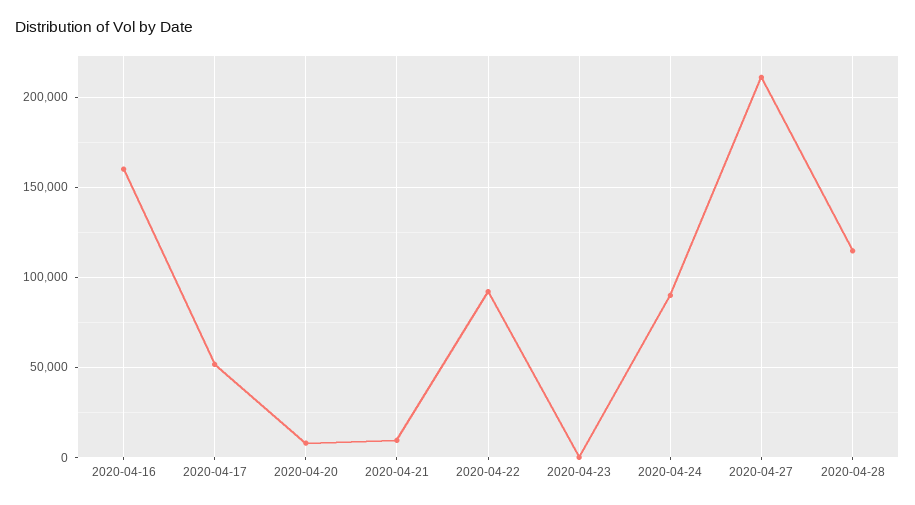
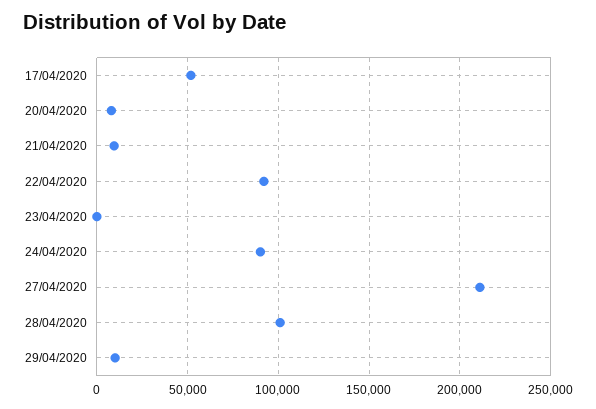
2020-04-16: 160000 -> none
2020-04-28: 115000 -> 100000
29/04/2020: none -> 10000

